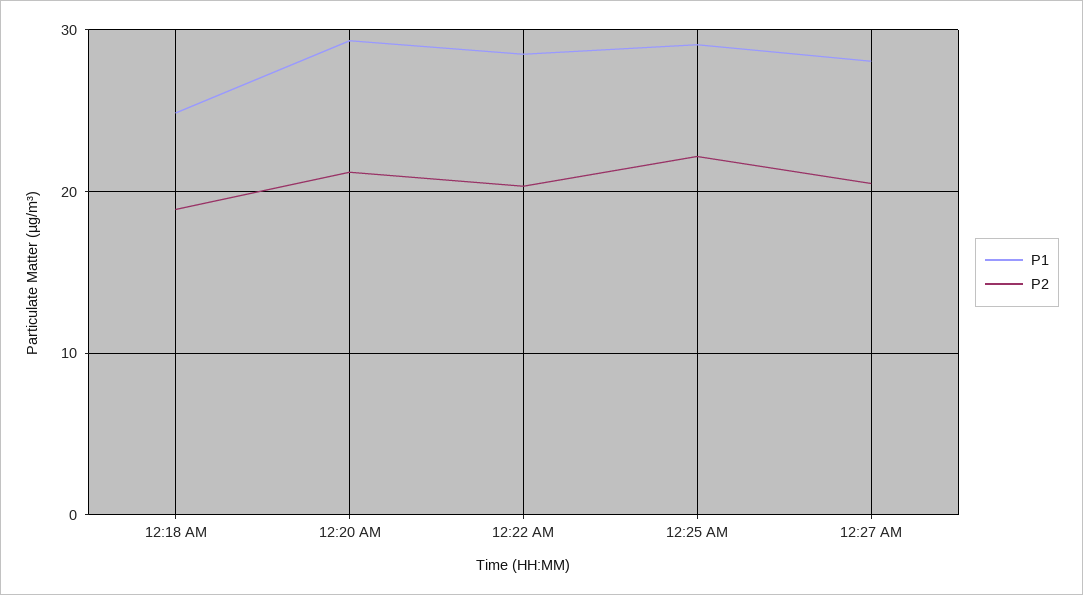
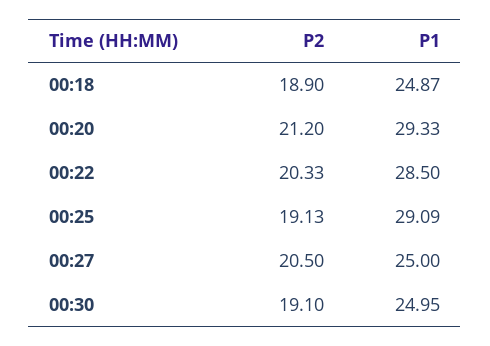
P2, 12:25 AM: 22 -> 19.13
P1, 12:27 AM: 28 -> 25
P2, 00:30: none -> 19.1
P1, 00:30: none -> 24.95

